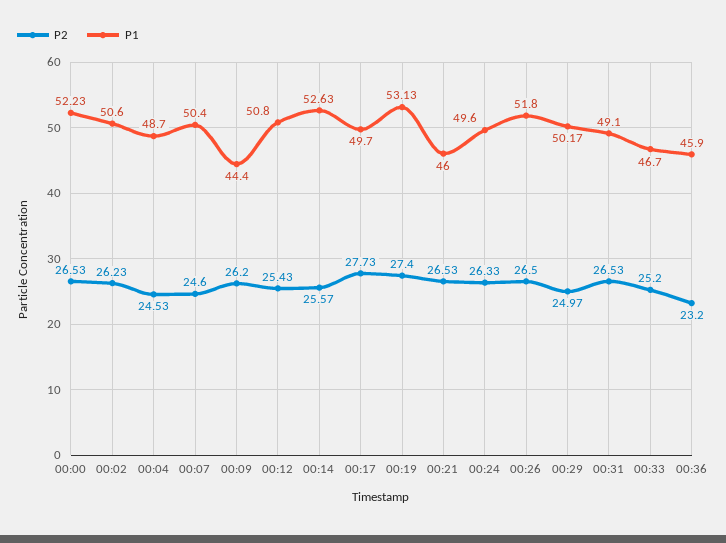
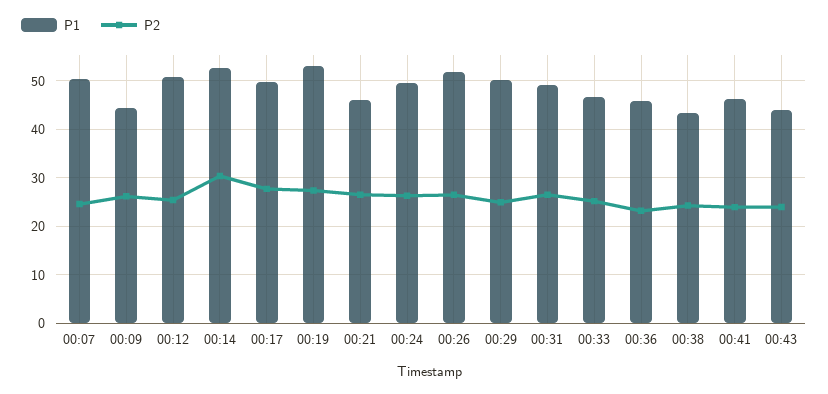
P2, 00:00: 26.53 -> none
P1, 00:00: 52.23 -> none
P2, 00:02: 26.23 -> none
P1, 00:02: 50.6 -> none
P2, 00:04: 24.53 -> none
P1, 00:04: 48.7 -> none
P2, 00:14: 25.57 -> 30
P1, 00:38: none -> 44
P2, 00:38: none -> 24
P1, 00:41: none -> 46
P2, 00:41: none -> 24
P1, 00:43: none -> 44
P2, 00:43: none -> 24

